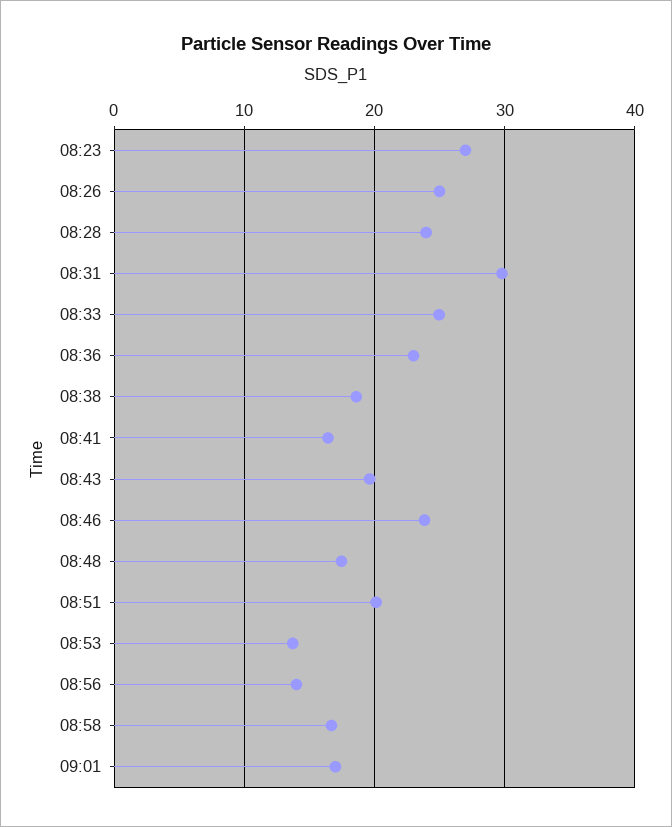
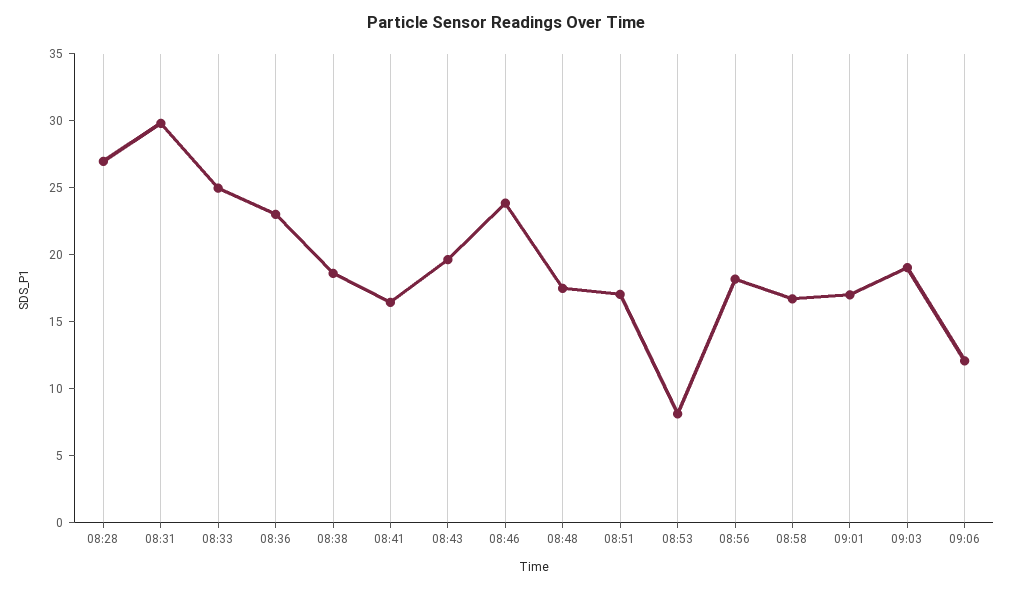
08:23: 27 -> none
08:26: 25 -> none
08:28: 24 -> 27
08:51: 20 -> 17
08:53: 14 -> 8
08:56: 14 -> 18
09:03: none -> 19
09:06: none -> 12

